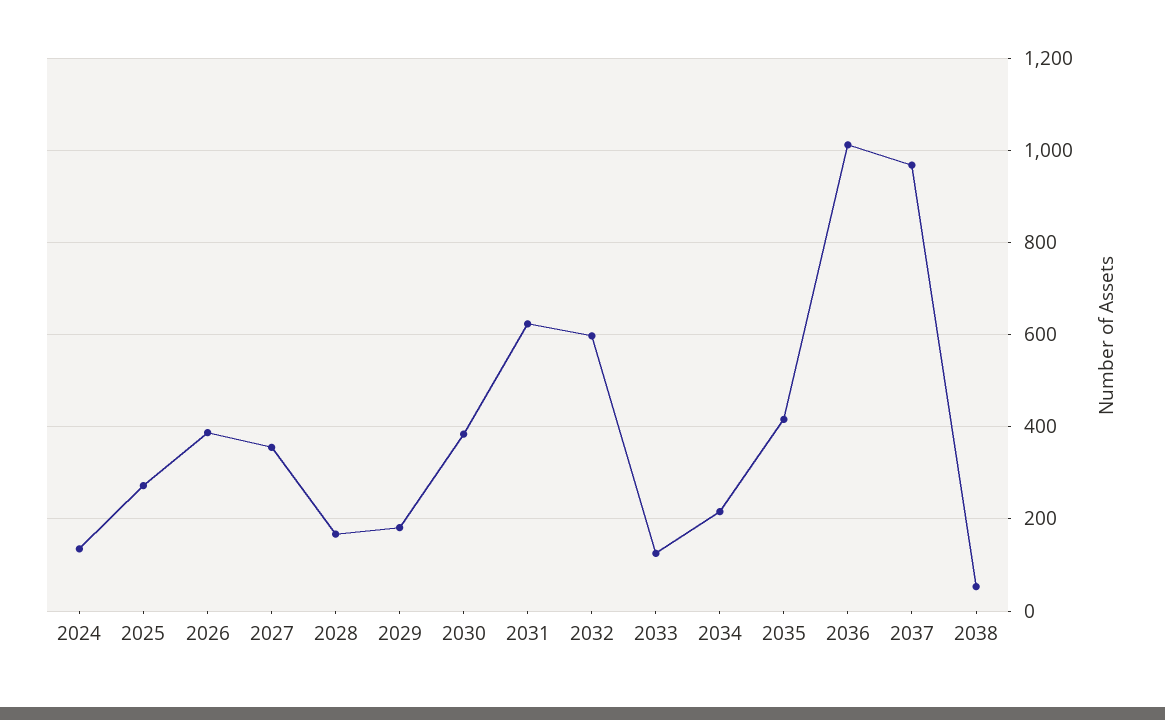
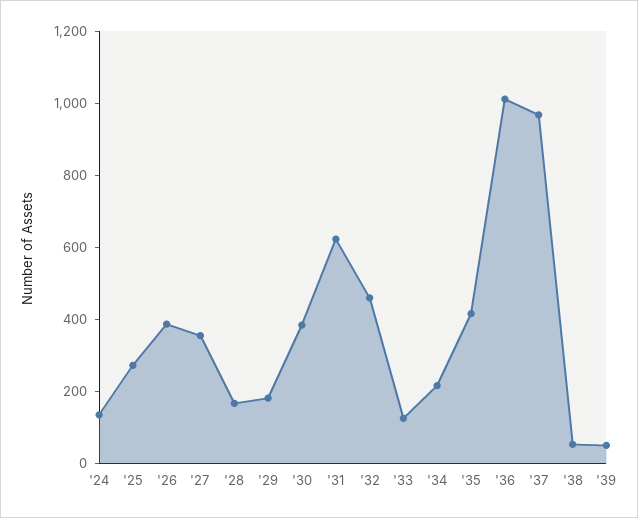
2032: 600 -> 450
'39: none -> 50

